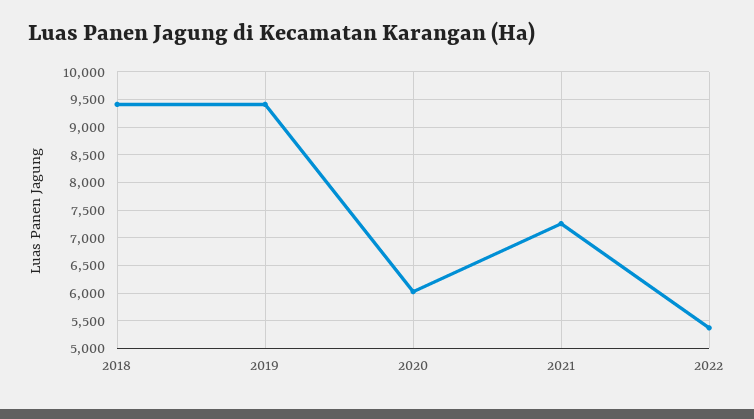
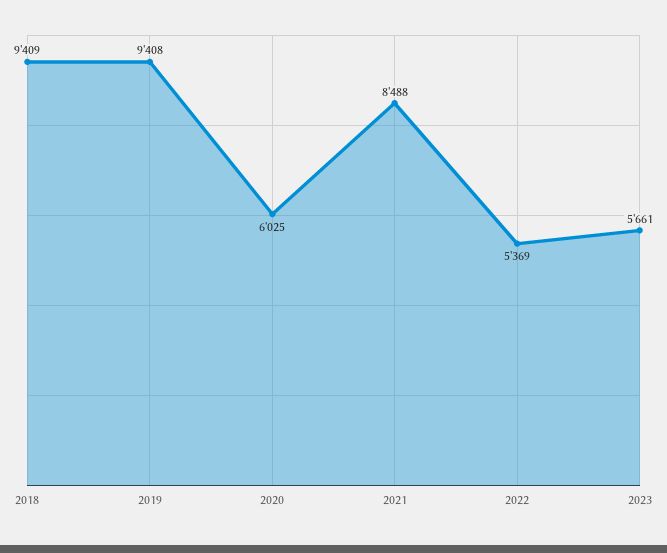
2021: 7250 -> 8488
2023: none -> 5661

